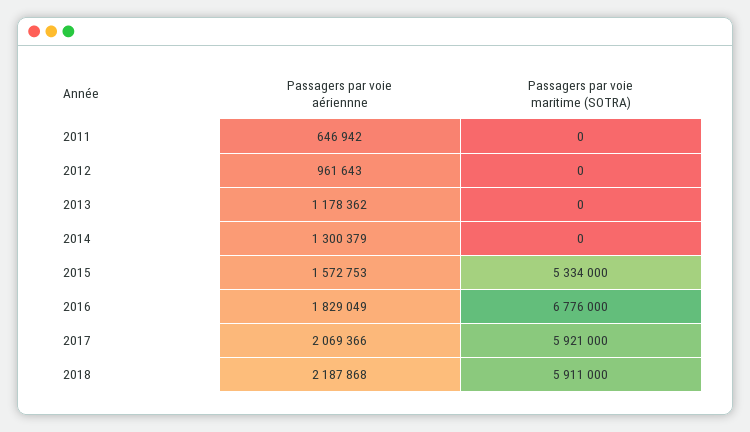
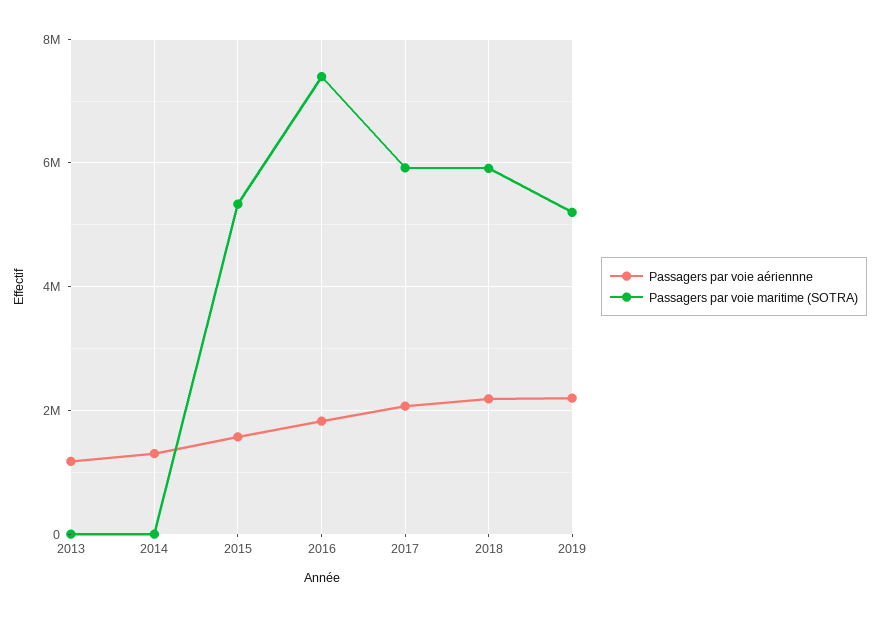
Passagers par voie aériennne, 2011: 646942 -> none
Passagers par voie maritime (SOTRA), 2011: 0 -> none
Passagers par voie aériennne, 2012: 961643 -> none
Passagers par voie maritime (SOTRA), 2012: 0 -> none
Passagers par voie maritime (SOTRA), 2016: 6776000 -> 7400000
Passagers par voie aériennne, 2019: none -> 2200000
Passagers par voie maritime (SOTRA), 2019: none -> 5200000

